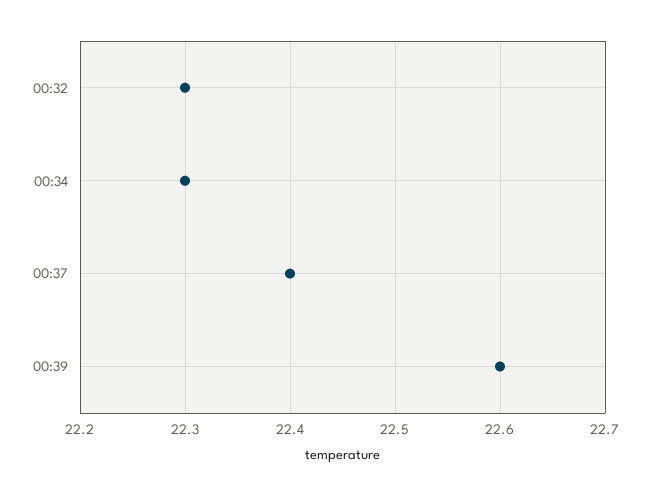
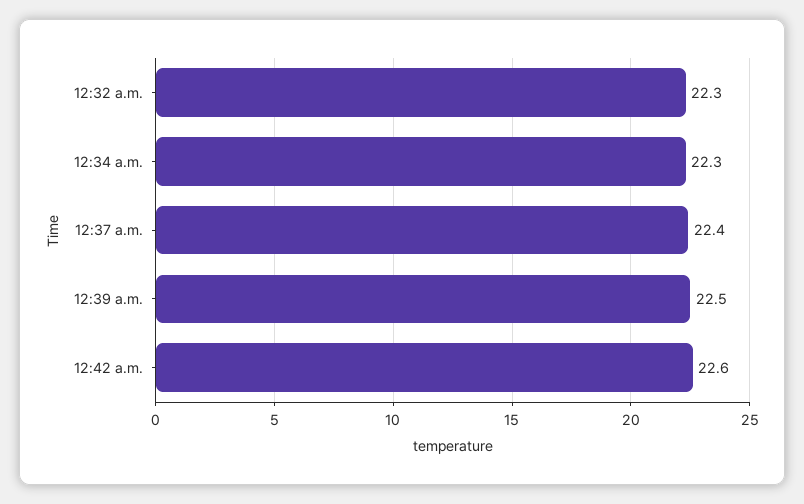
00:39: 22.6 -> 22.5
12:42 a.m.: none -> 22.6

